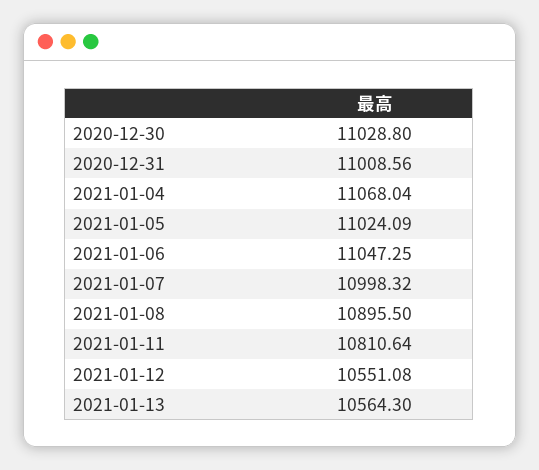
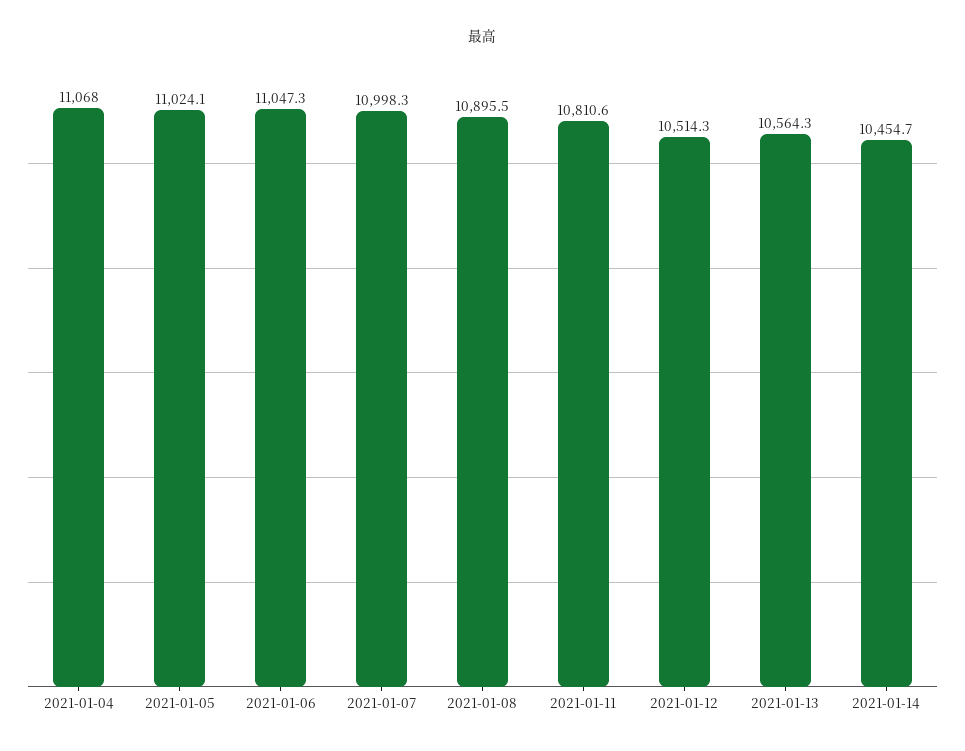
2020-12-30: 11028.8 -> none
2020-12-31: 11008.56 -> none
2021-01-12: 10551.08 -> 10514.3
2021-01-14: none -> 10454.7

